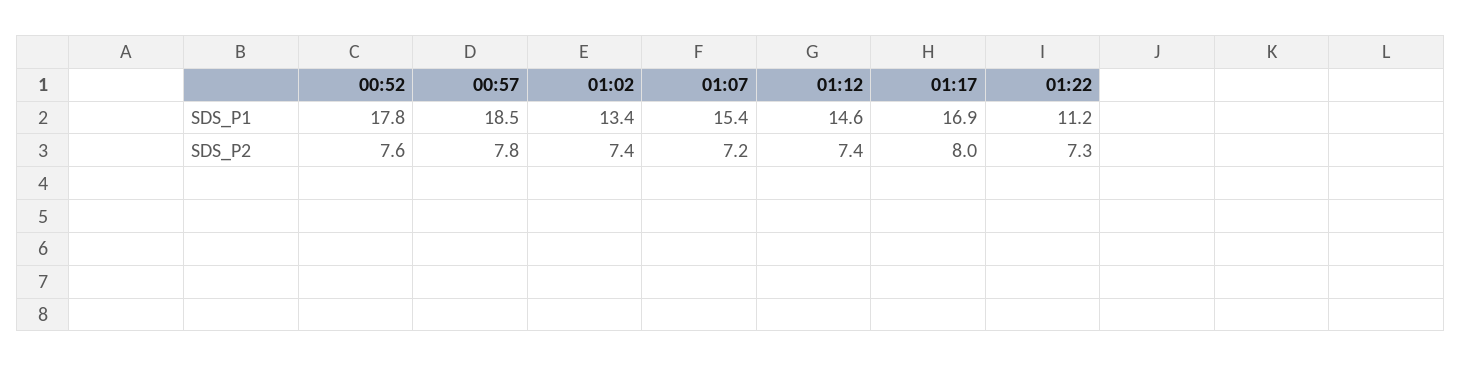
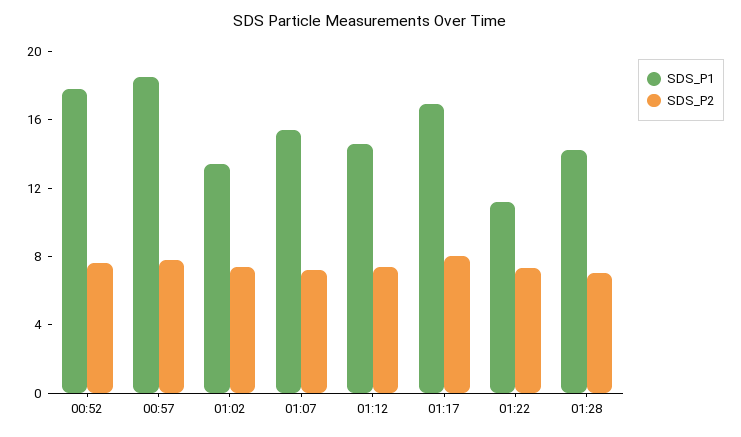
SDS_P1, 01:28: none -> 14
SDS_P2, 01:28: none -> 7

